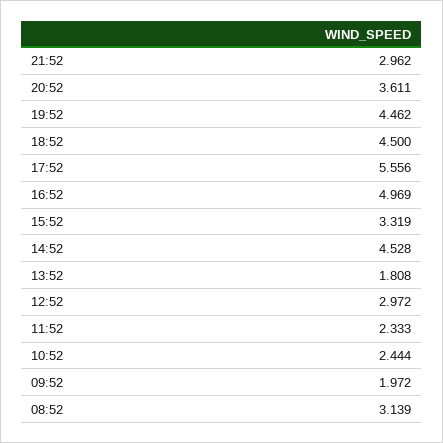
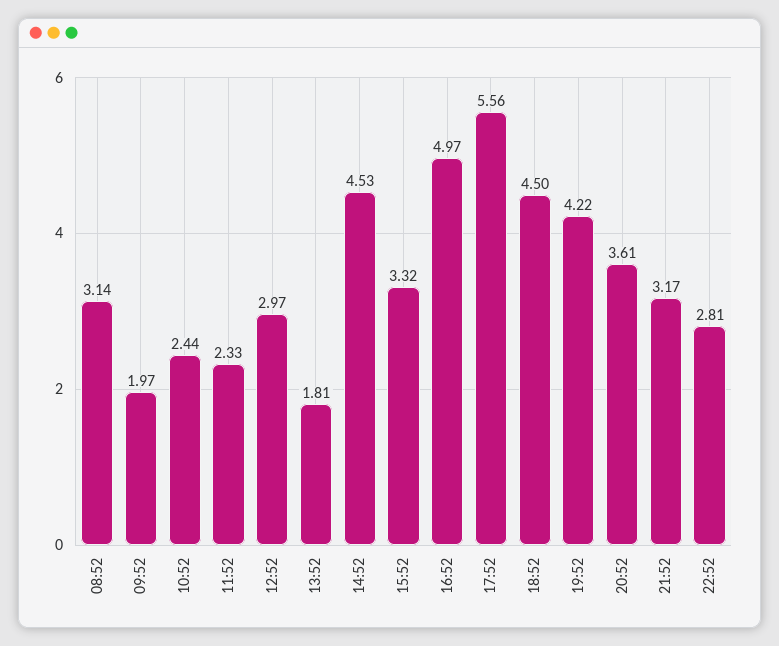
21:52: 2.962 -> 3.17
19:52: 4.462 -> 4.22
22:52: none -> 2.81

